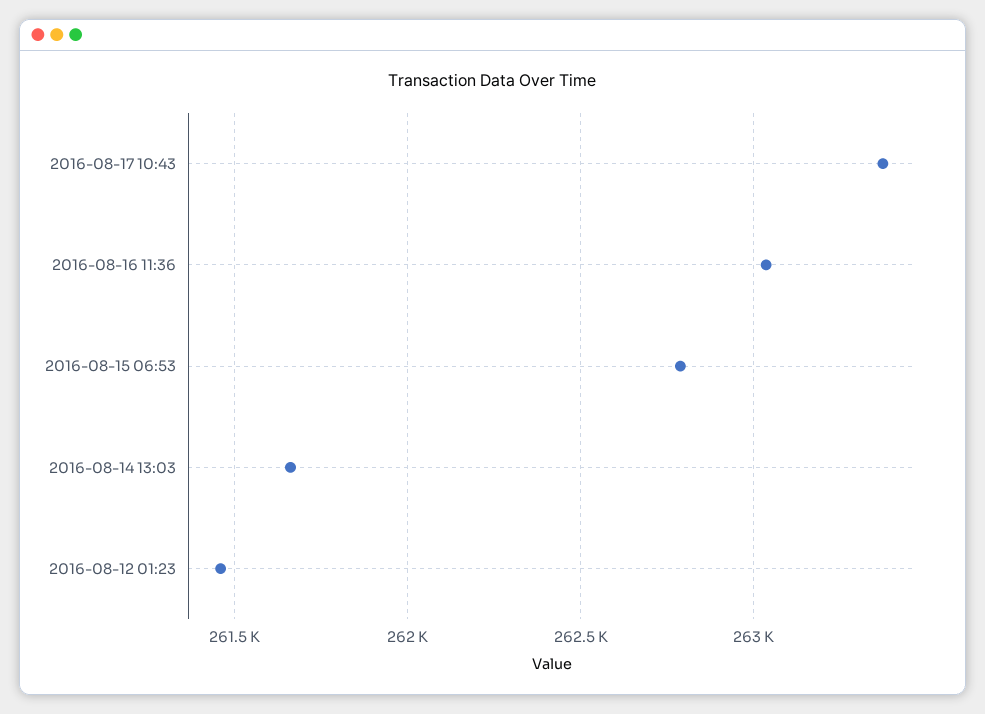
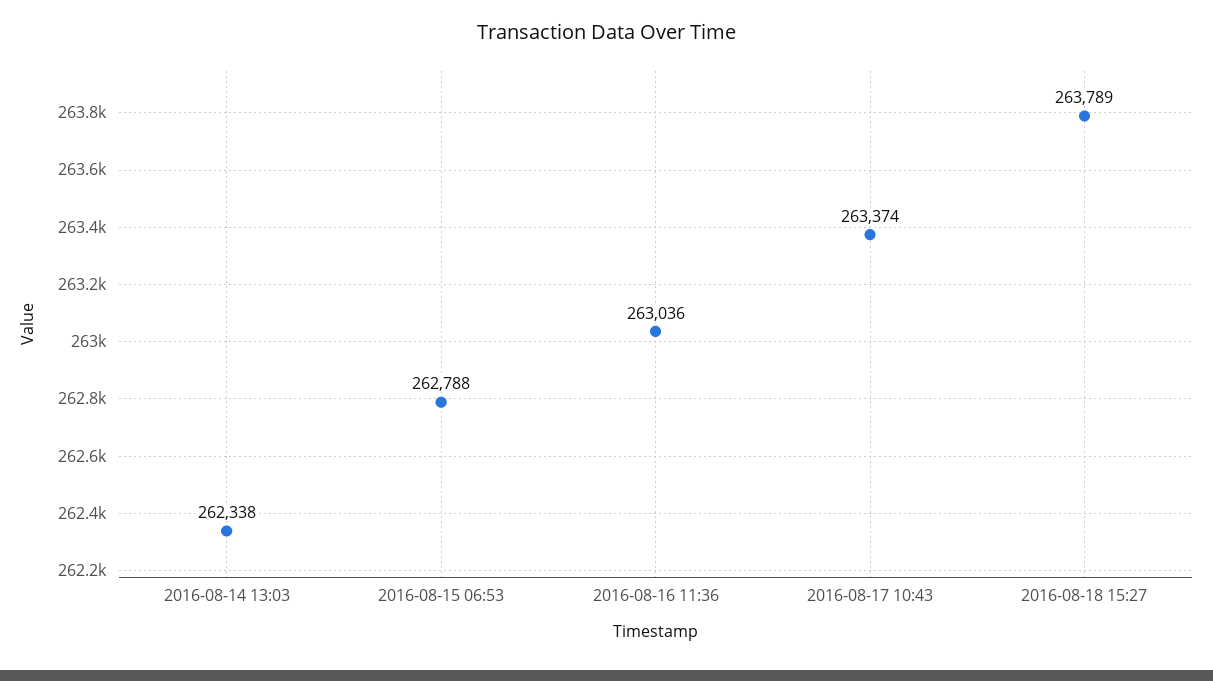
2016-08-14 13:03: 261650 -> 262338
2016-08-12 01:23: 261450 -> none
2016-08-18 15:27: none -> 263789

